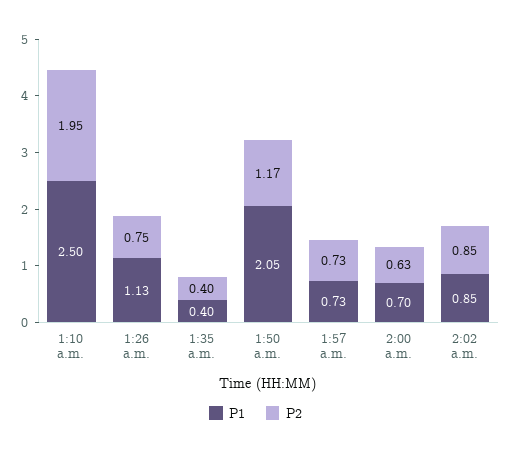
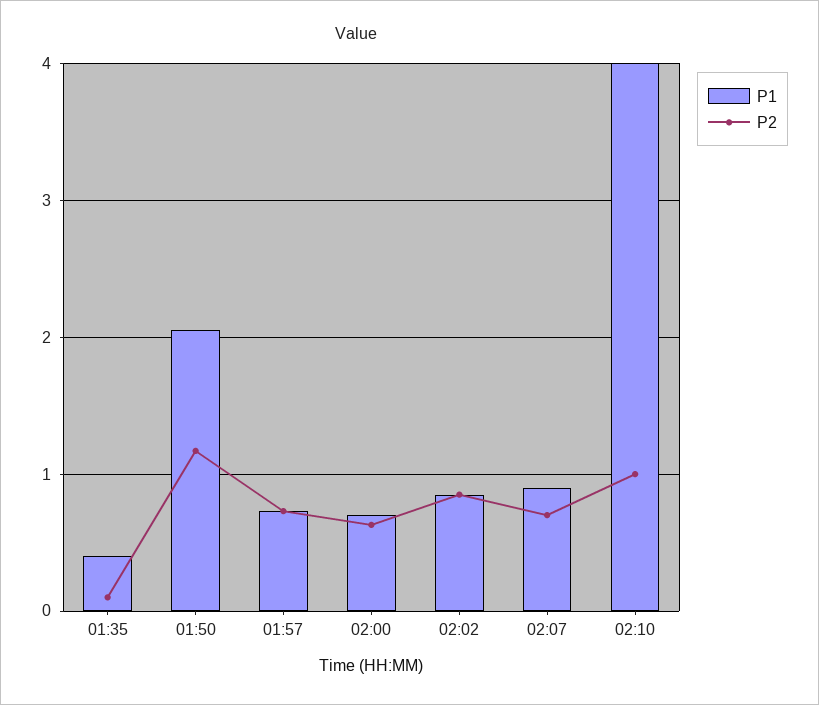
P1, 1:10 a.m.: 2.5 -> none
P2, 1:10 a.m.: 1.95 -> none
P1, 1:26 a.m.: 1.13 -> none
P2, 1:26 a.m.: 0.75 -> none
P2, 1:35 a.m.: 0.4 -> 0.1
P1, 02:07: none -> 0.9
P2, 02:07: none -> 0.7
P1, 02:10: none -> 4
P2, 02:10: none -> 1

